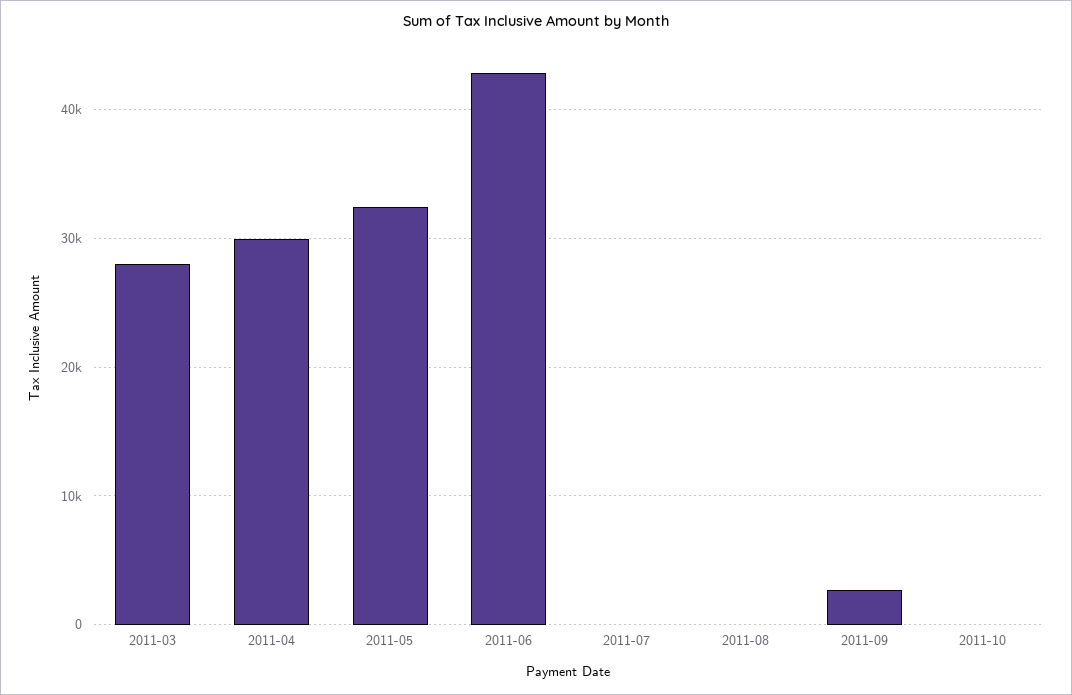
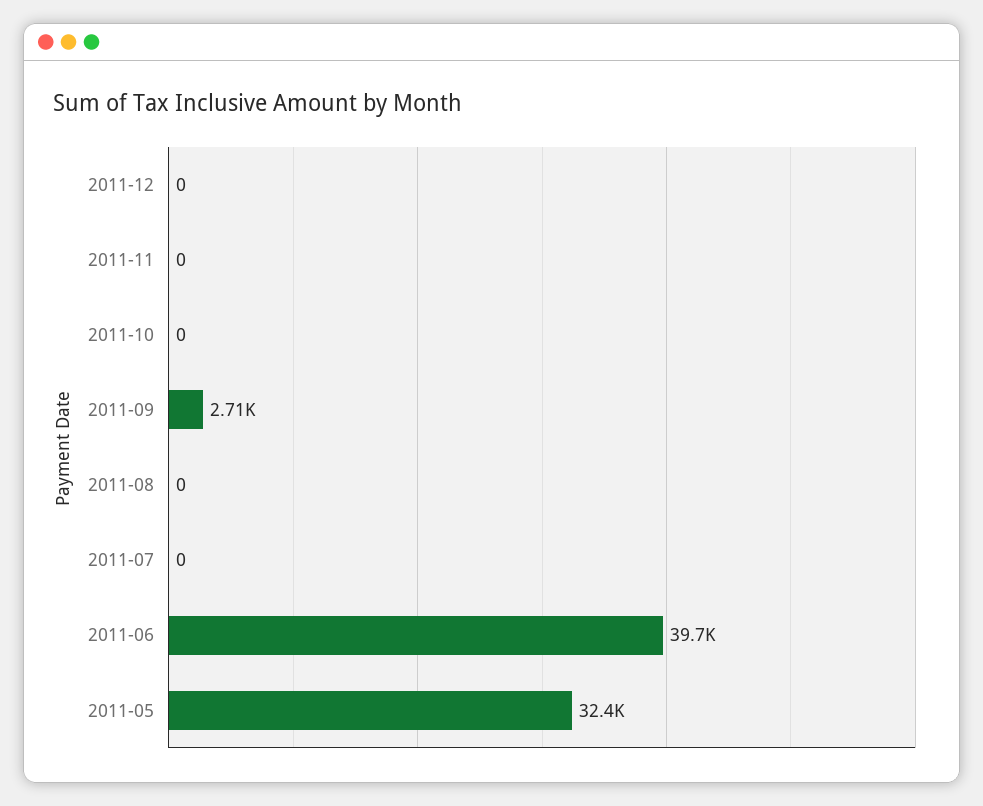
2011-03: 28000 -> none
2011-04: 30000 -> none
2011-06: 43000 -> 39700
2011-12: none -> 0
2011-11: none -> 0

